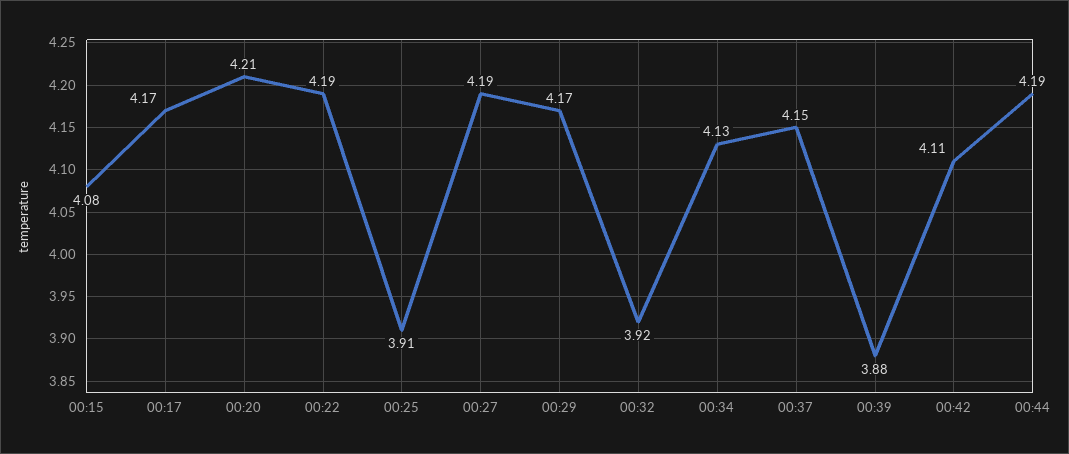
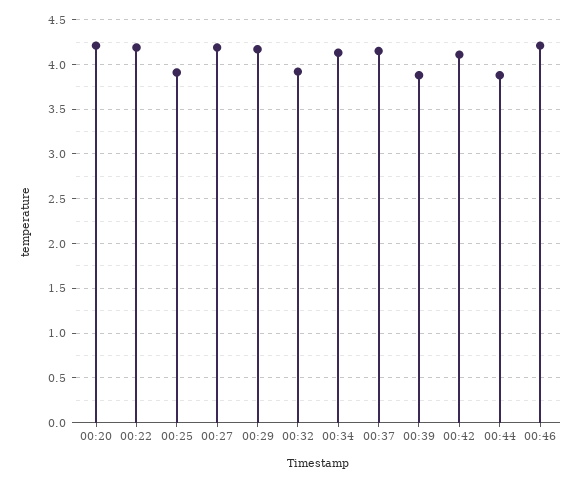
00:15: 4.08 -> none
00:17: 4.17 -> none
00:44: 4.19 -> 3.9
00:46: none -> 4.2

